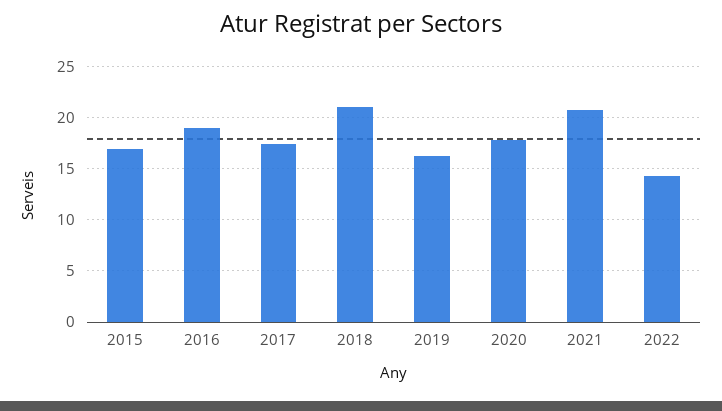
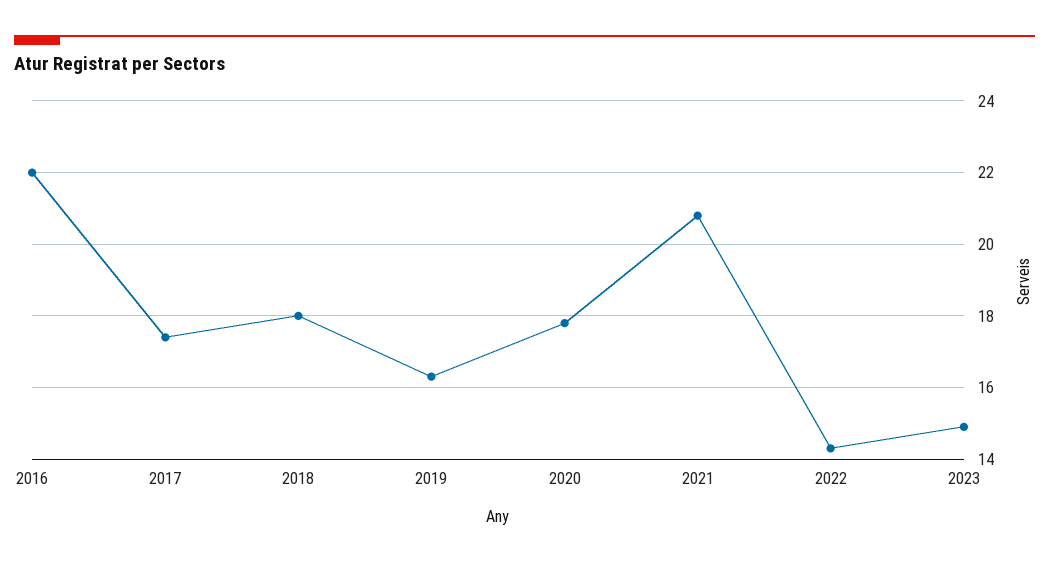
2015: 17 -> none
2016: 19 -> 22
2018: 21 -> 18
2023: none -> 15

